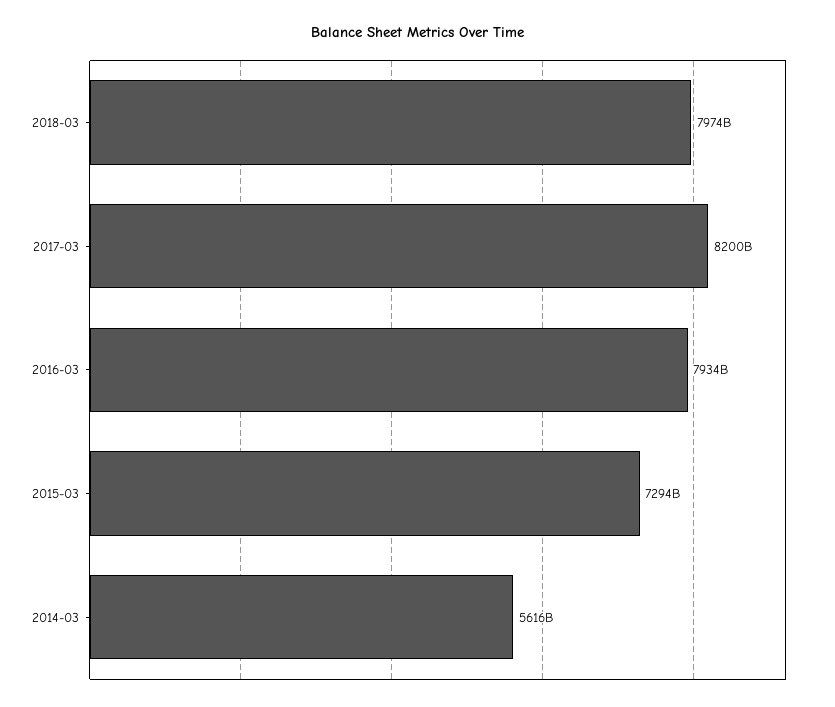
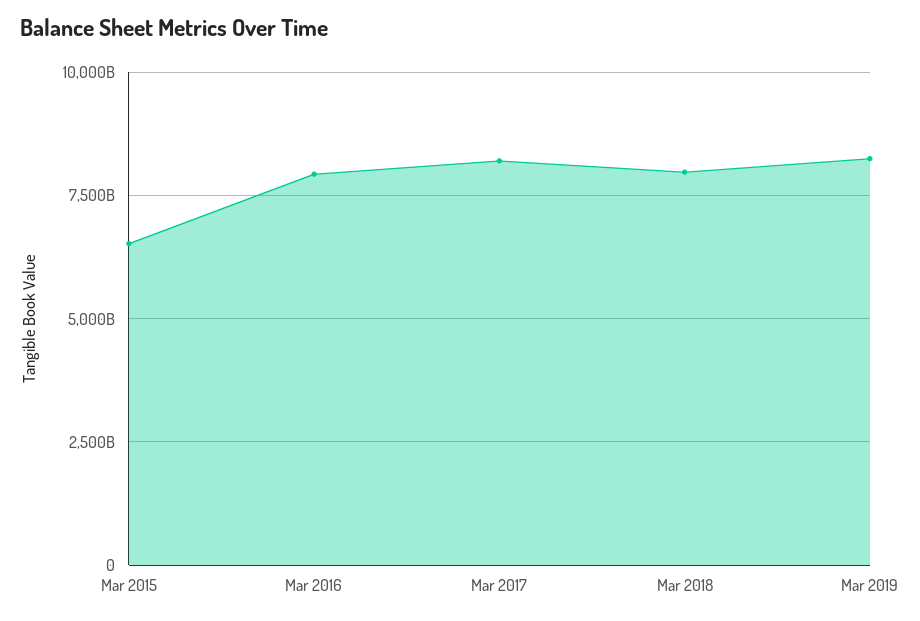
2015-03: 7294000000000 -> 6500000000000
2014-03: 5616000000000 -> none
Mar 2019: none -> 8250000000000

